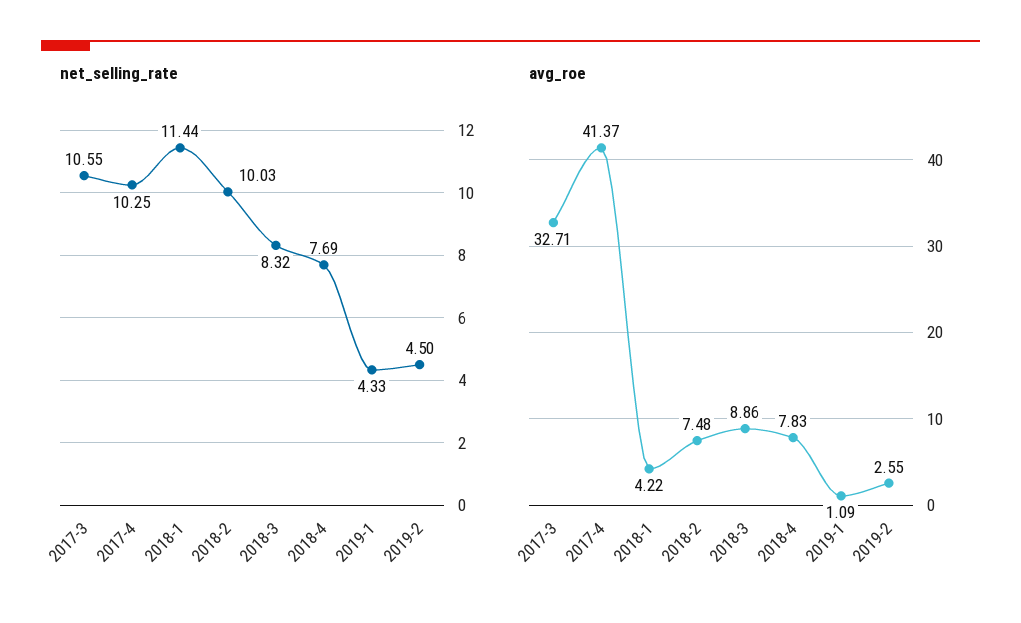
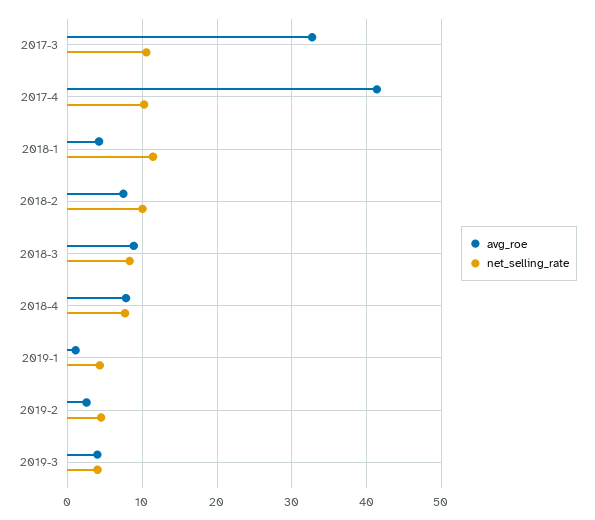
avg_roe, 2019-3: none -> 4
net_selling_rate, 2019-3: none -> 4

